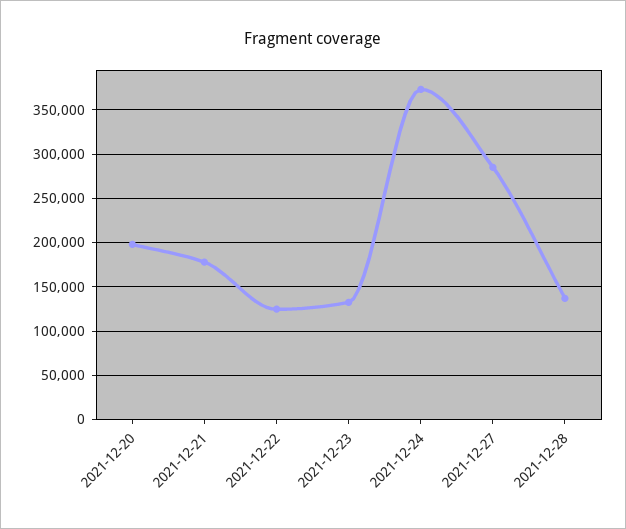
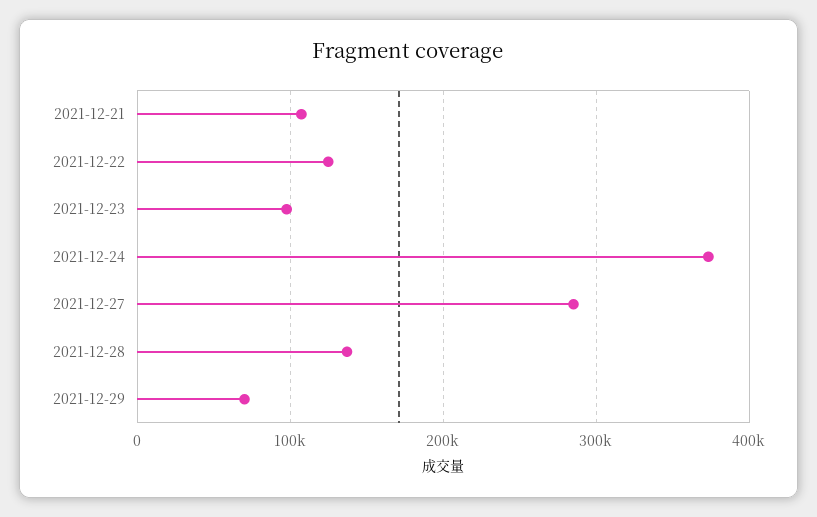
2021-12-20: 200000 -> none
2021-12-21: 180000 -> 110000
2021-12-23: 130000 -> 100000
2021-12-29: none -> 70000

